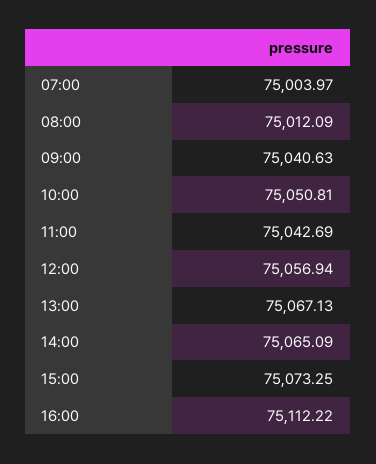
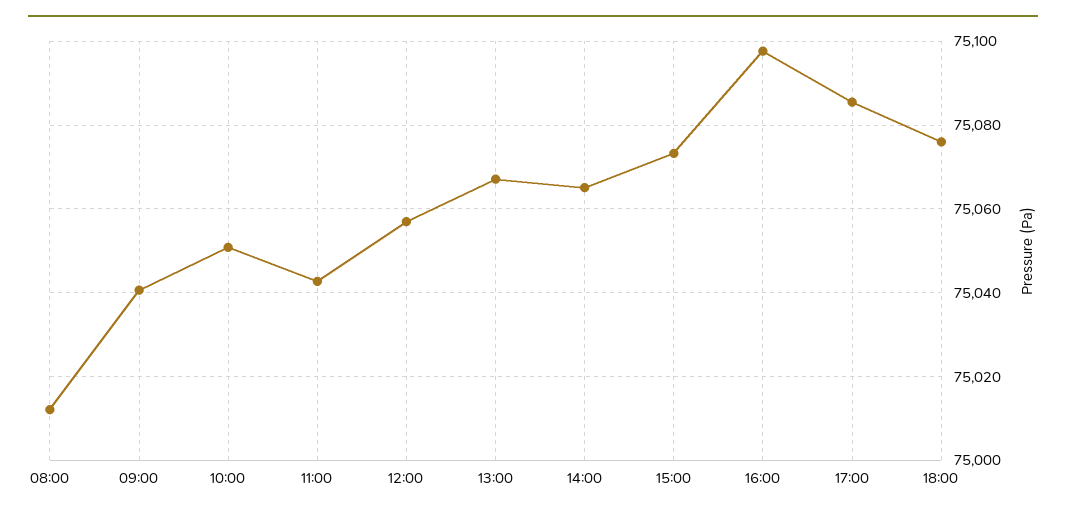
07:00: 75003.97 -> none
16:00: 75112.22 -> 75098
17:00: none -> 75086
18:00: none -> 75076

